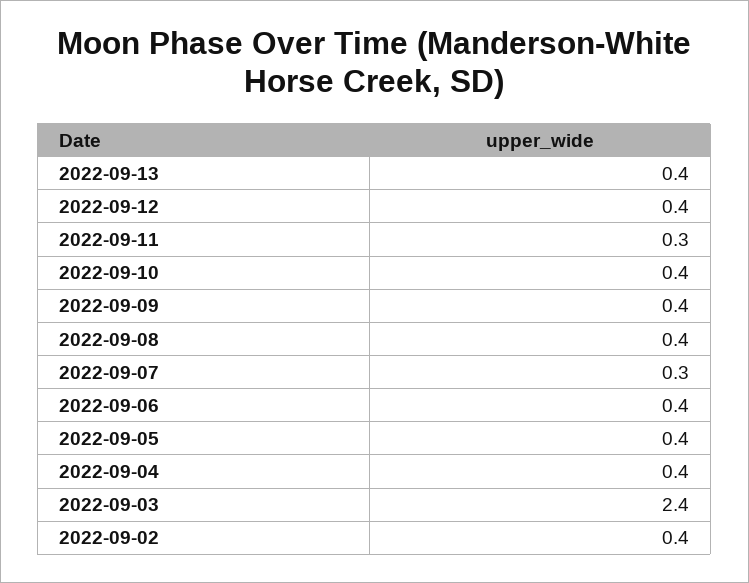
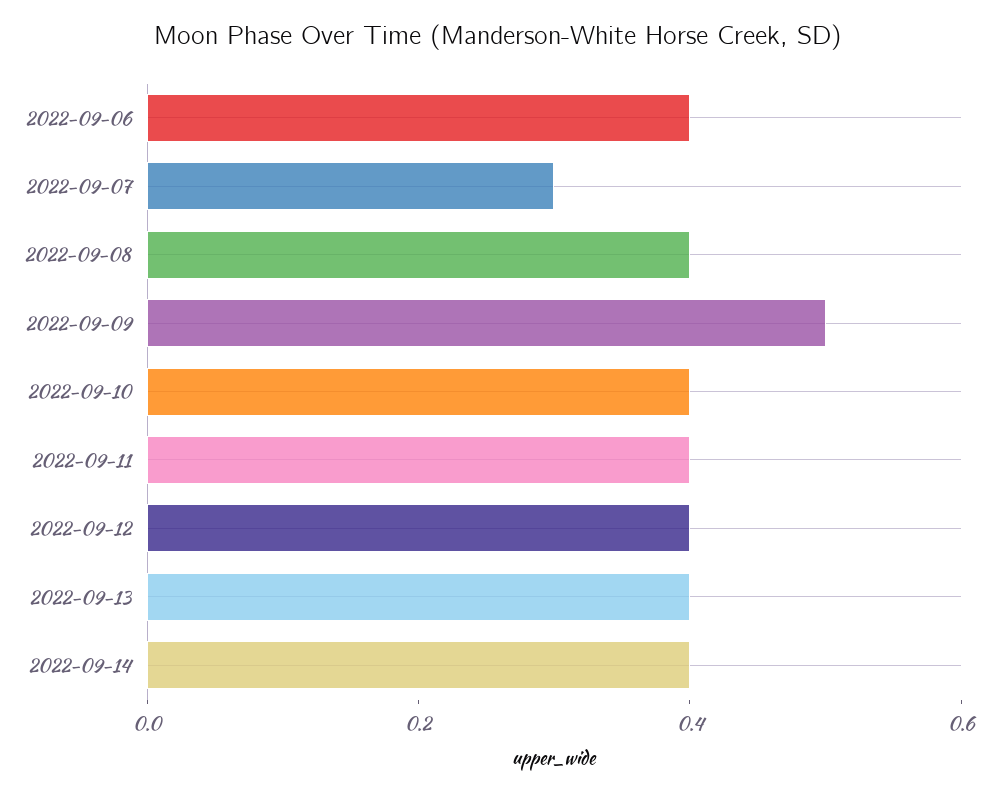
2022-09-11: 0.3 -> 0.4
2022-09-09: 0.4 -> 0.5
2022-09-05: 0.4 -> none
2022-09-04: 0.4 -> none
2022-09-03: 2.4 -> none
2022-09-02: 0.4 -> none
2022-09-14: none -> 0.4

